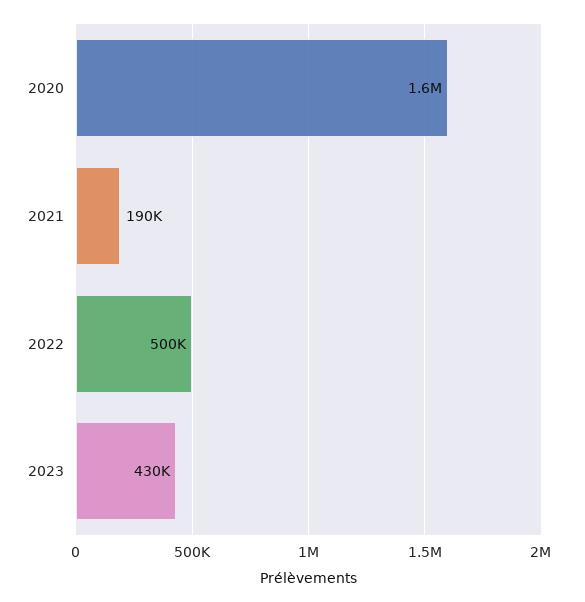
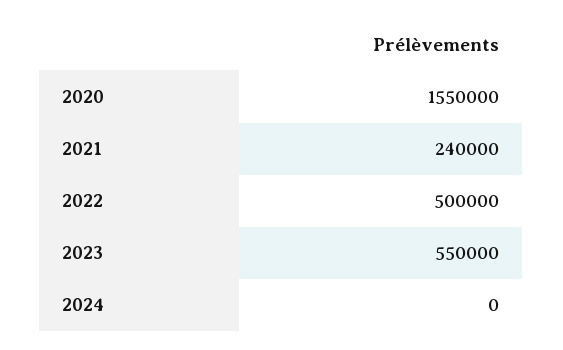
2021: 190000 -> 240000
2023: 430000 -> 550000
2024: none -> 0

